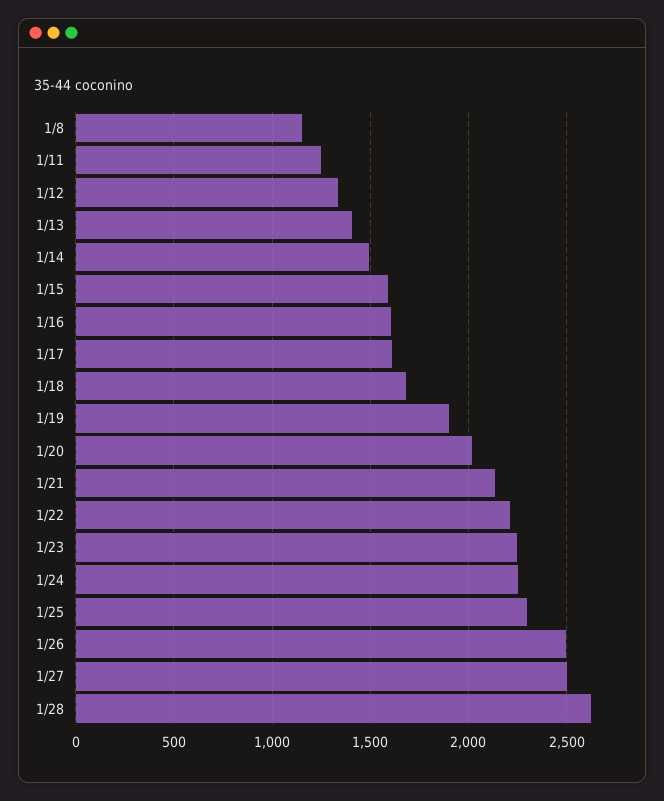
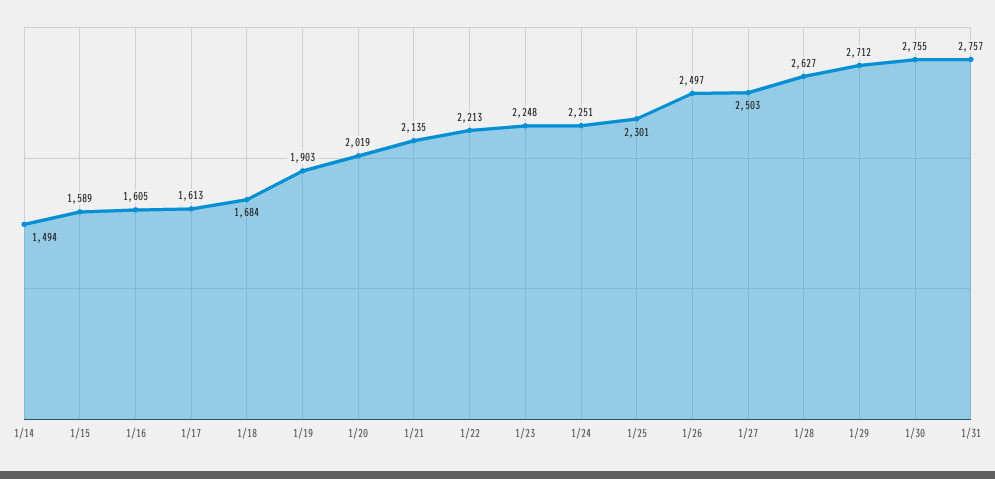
1/8: 1150 -> none
1/11: 1250 -> none
1/12: 1350 -> none
1/13: 1400 -> none
1/29: none -> 2712
1/30: none -> 2755
1/31: none -> 2757

